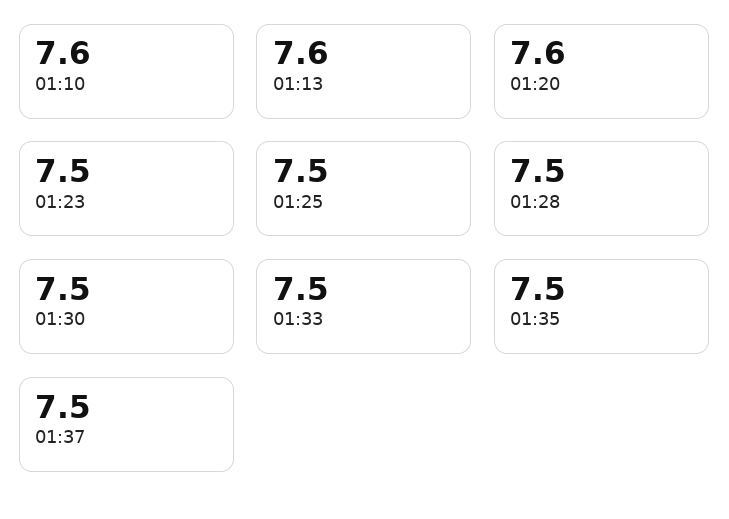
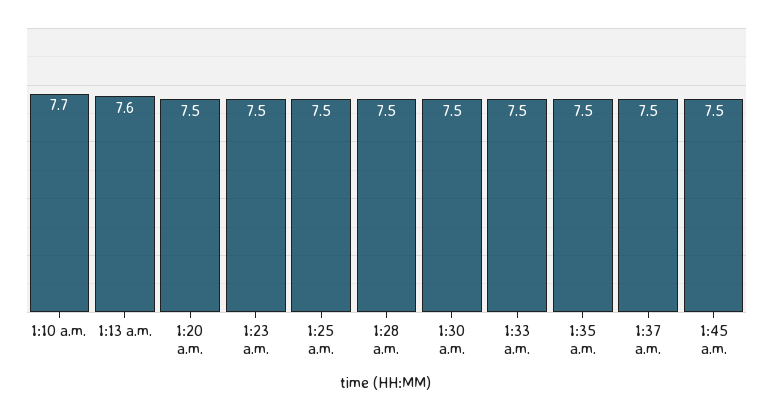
01:10: 7.6 -> 7.7
01:20: 7.6 -> 7.5
1:45 a.m.: none -> 7.5

